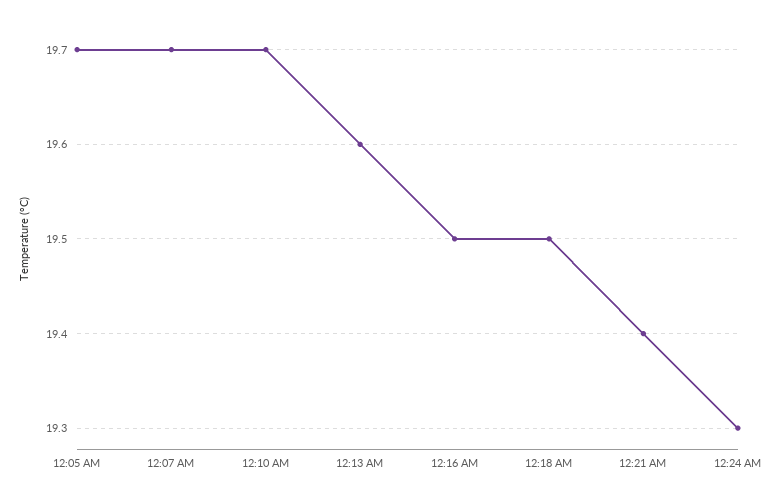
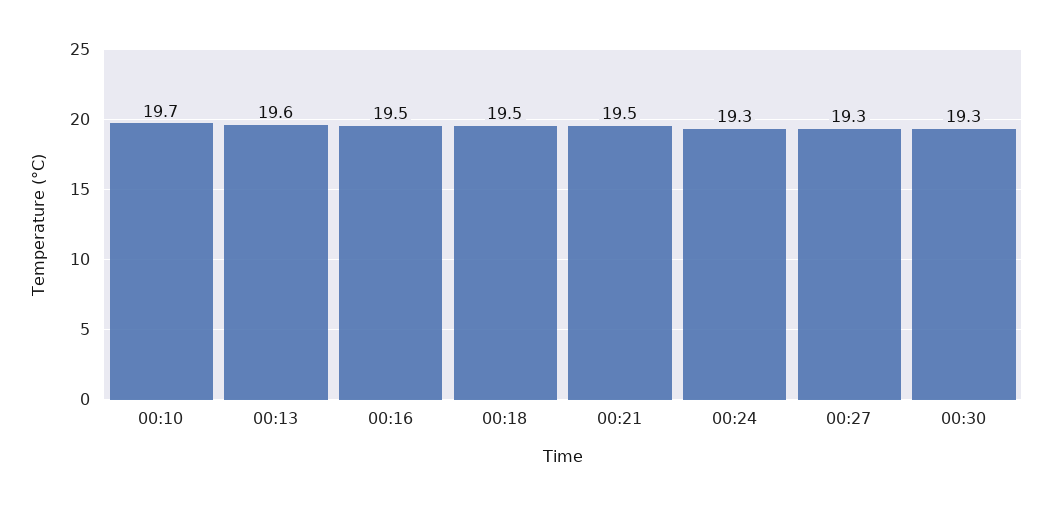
12:05 AM: 19.7 -> none
12:07 AM: 19.7 -> none
12:21 AM: 19.4 -> 19.5
00:27: none -> 19.3
00:30: none -> 19.3

